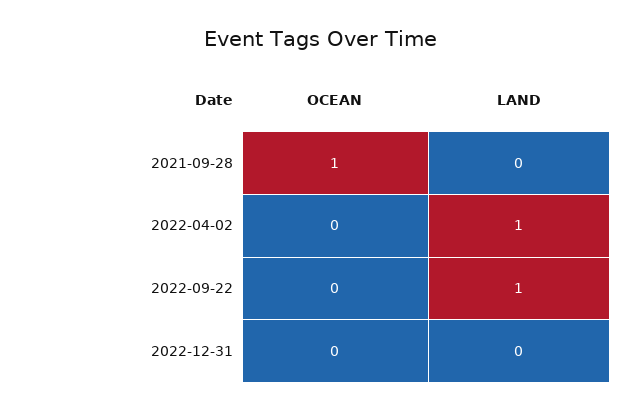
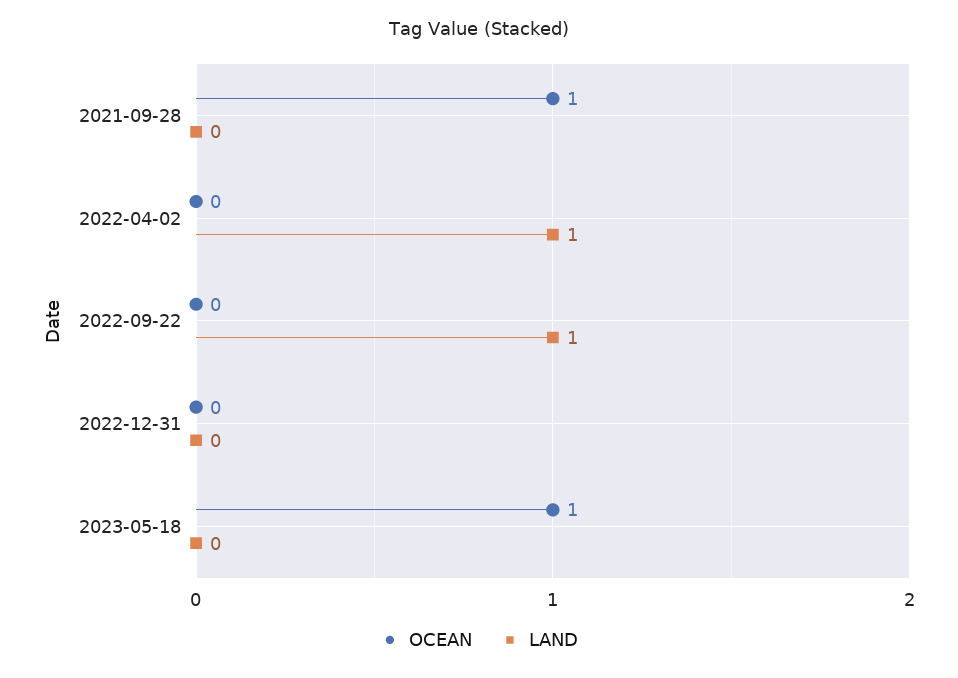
OCEAN, 2023-05-18: none -> 1
LAND, 2023-05-18: none -> 0

